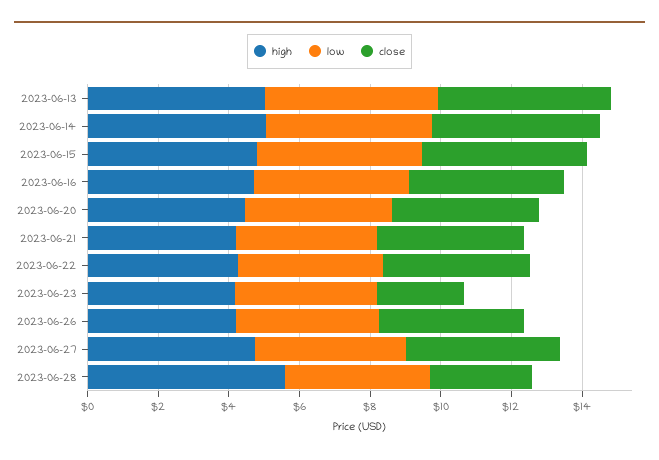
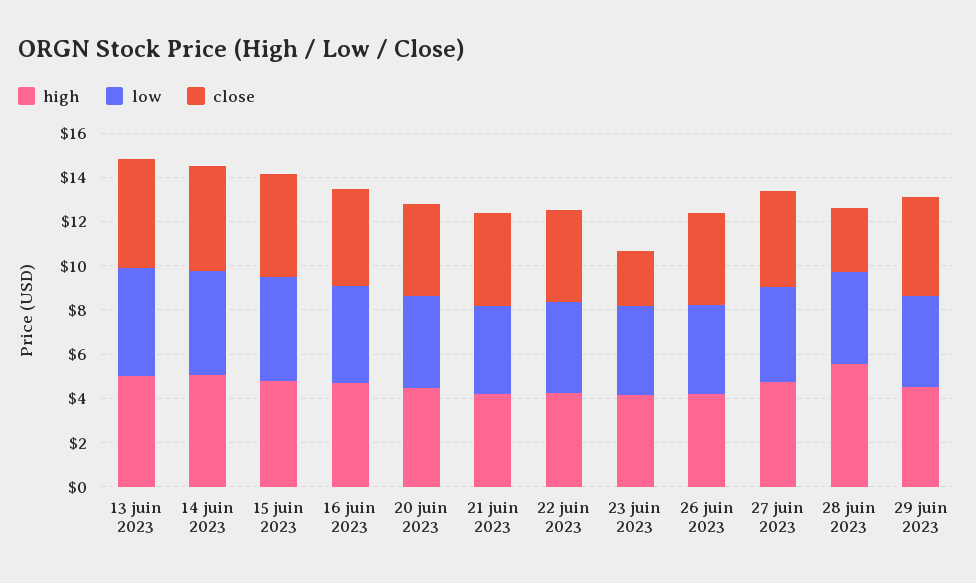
high, 29 juin 2023: none -> 4.5
low, 29 juin 2023: none -> 4
close, 29 juin 2023: none -> 4.5

